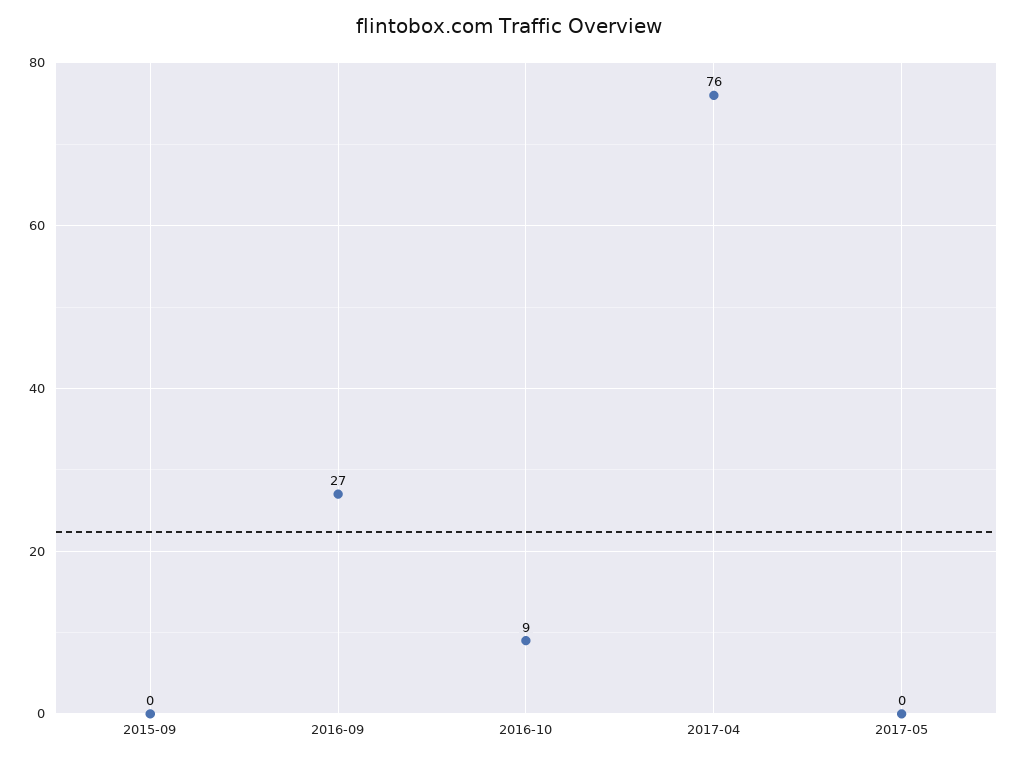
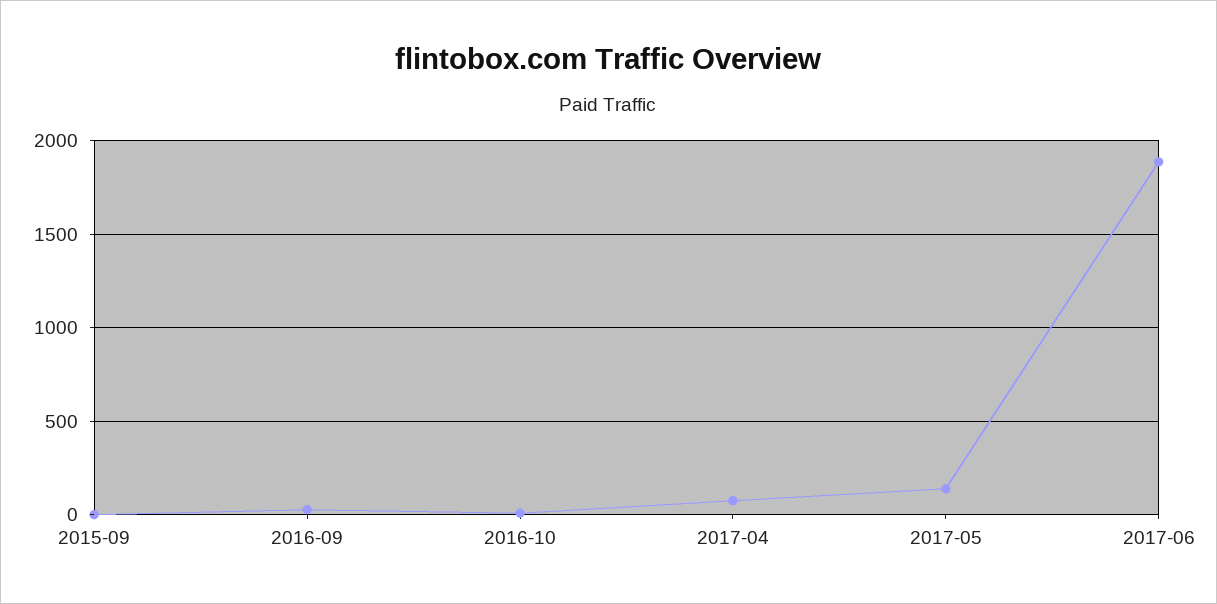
2017-05: 0 -> 150
2017-06: none -> 1900

